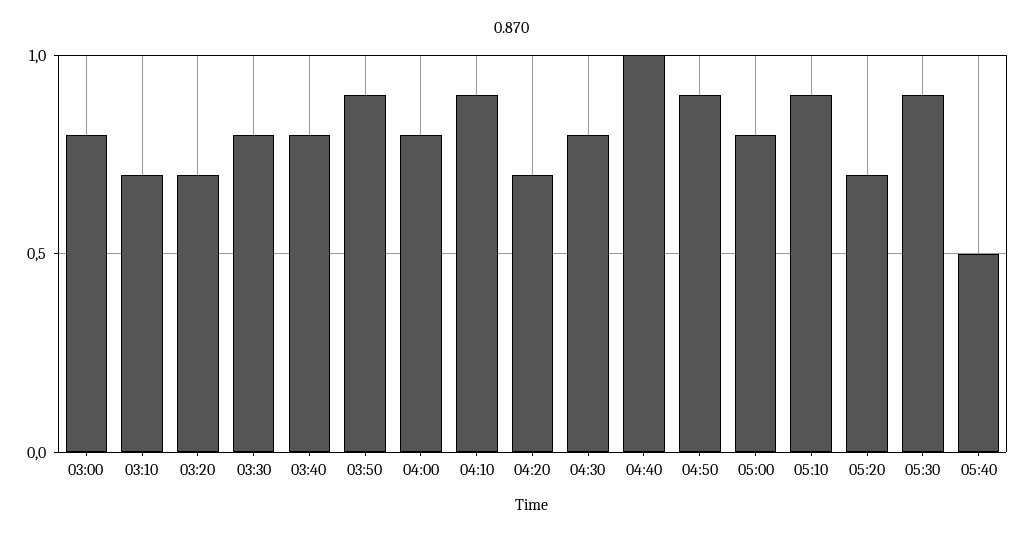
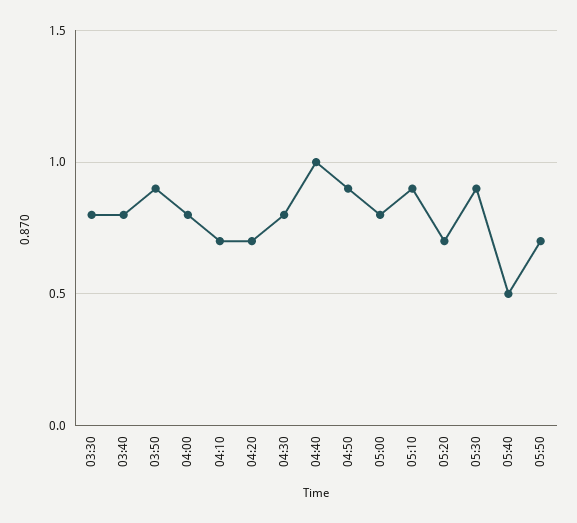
03:00: 0.8 -> none
03:10: 0.7 -> none
03:20: 0.7 -> none
04:10: 0.9 -> 0.7
05:50: none -> 0.7

